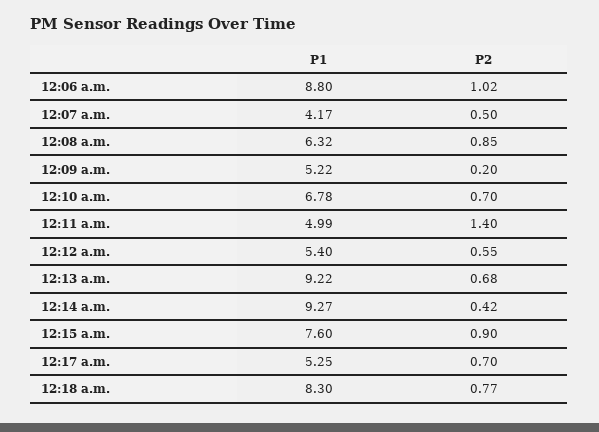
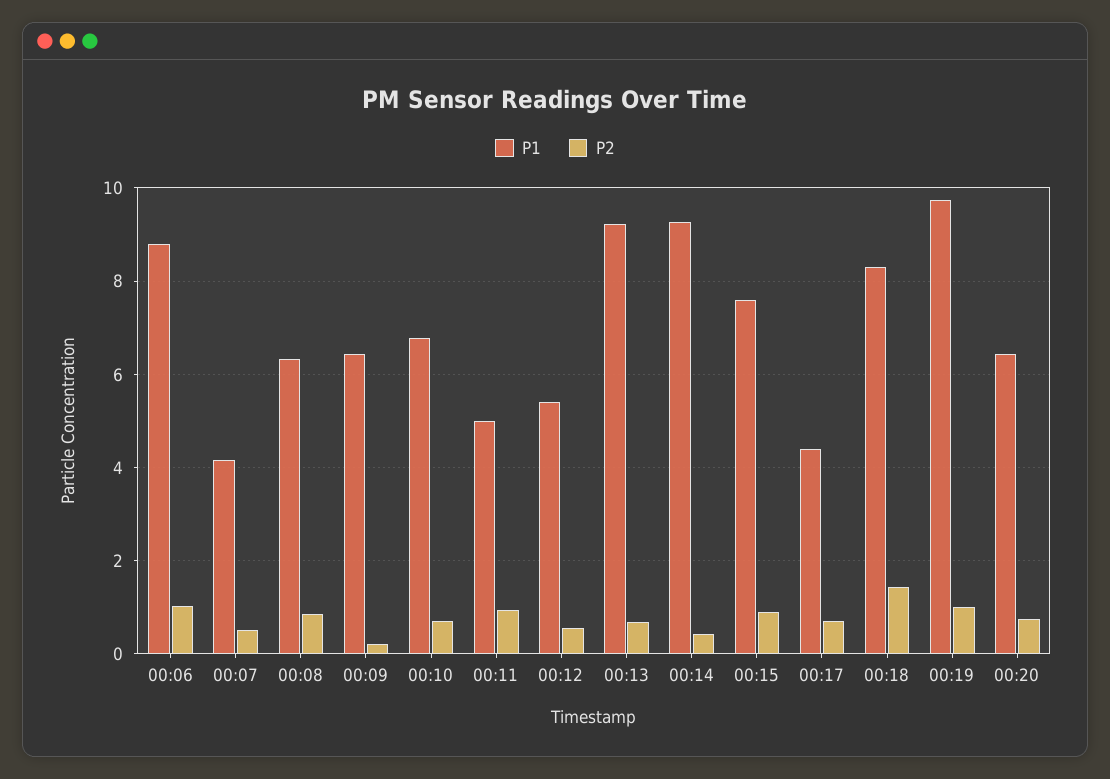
P1, 12:09 a.m.: 5.22 -> 6.4
P2, 12:11 a.m.: 1.4 -> 1
P1, 12:17 a.m.: 5.25 -> 4.4
P2, 12:18 a.m.: 0.77 -> 1.4
P1, 00:19: none -> 9.8
P2, 00:19: none -> 1
P1, 00:20: none -> 6.4
P2, 00:20: none -> 0.8

